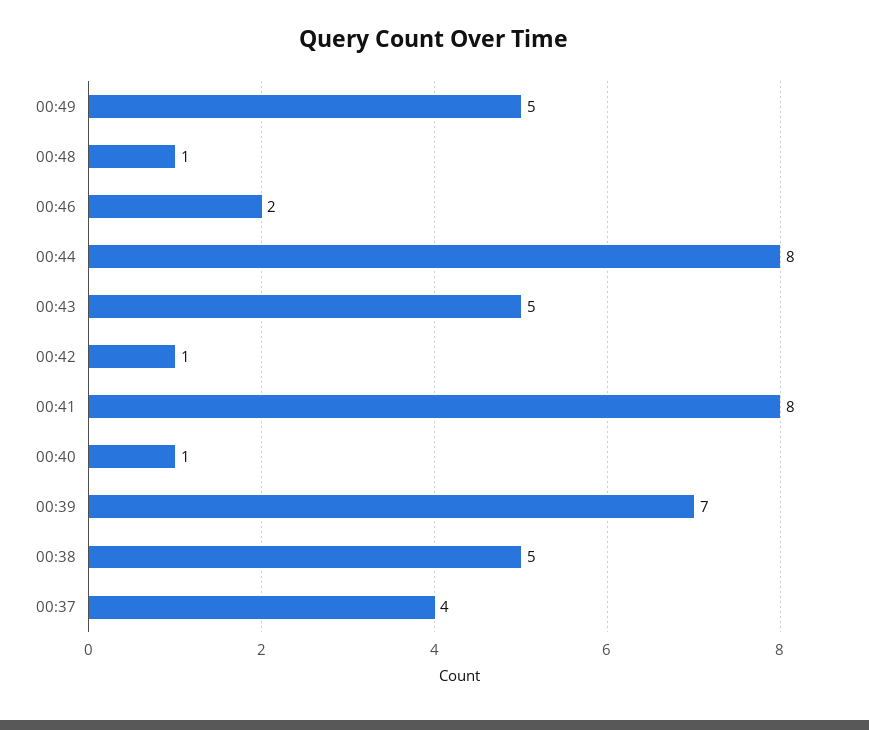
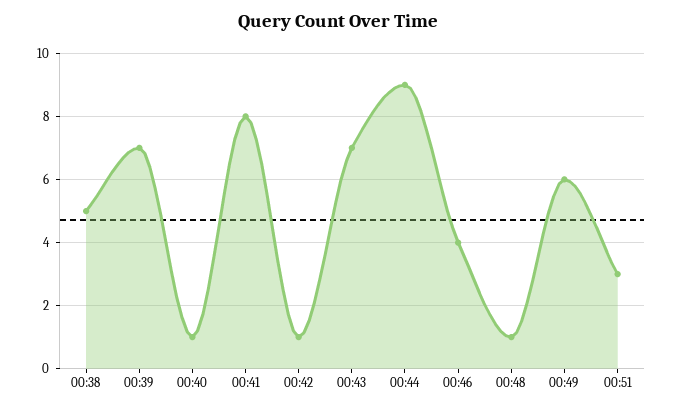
00:49: 5 -> 6
00:46: 2 -> 4
00:44: 8 -> 9
00:43: 5 -> 7
00:37: 4 -> none
00:51: none -> 3

